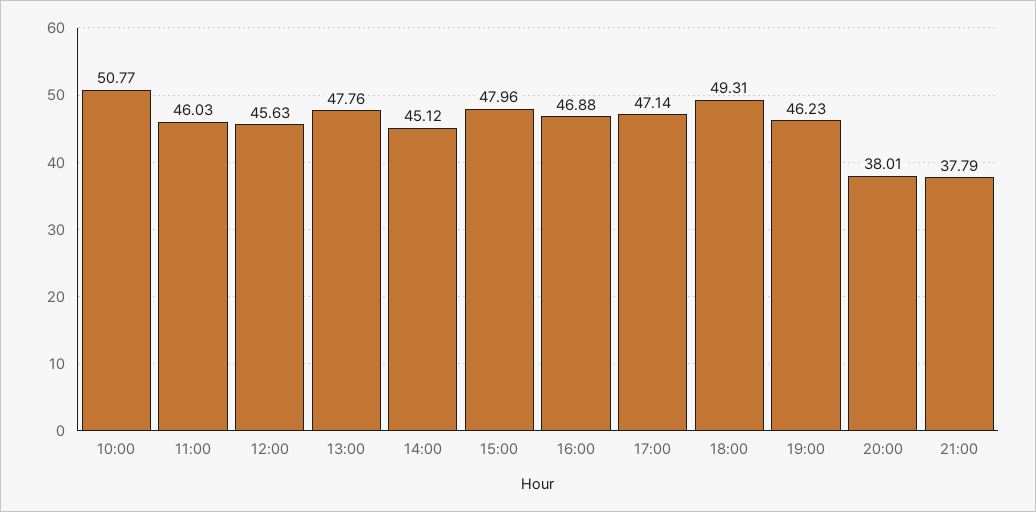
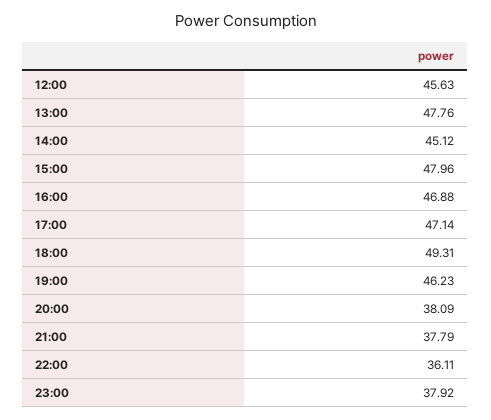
10:00: 50.77 -> none
11:00: 46.03 -> none
20:00: 38.01 -> 38.09
22:00: none -> 36.11
23:00: none -> 37.92

